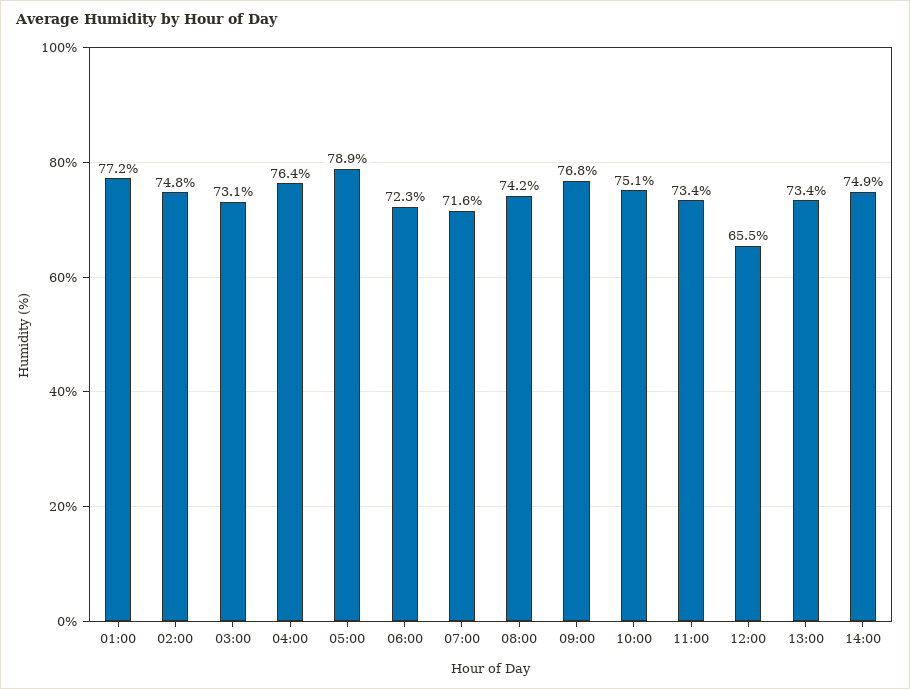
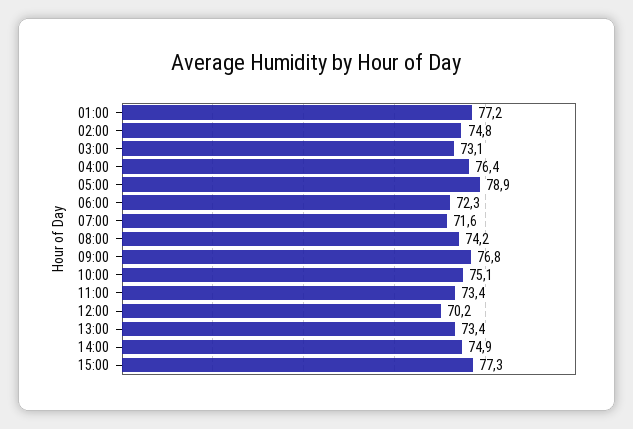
12:00: 65.5 -> 70.2
15:00: none -> 77.3

